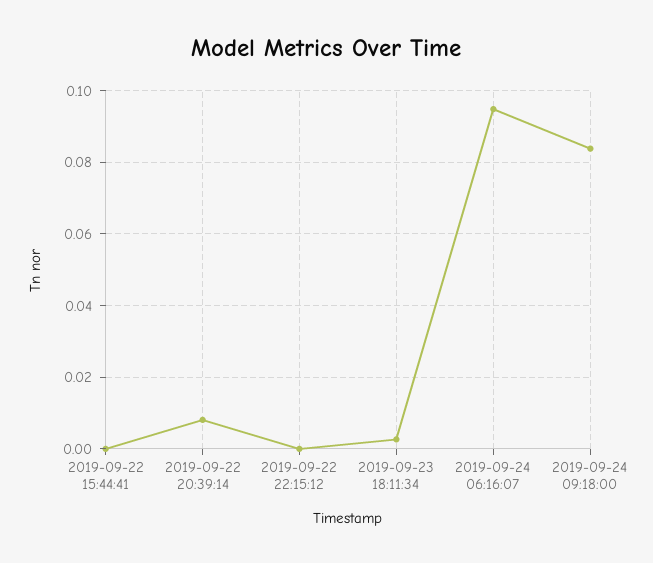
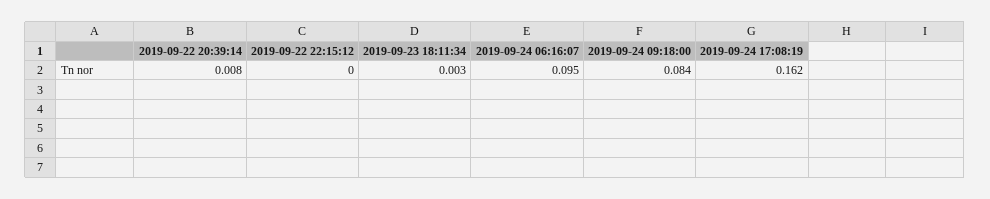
2019-09-22 15:44:41: 0 -> none
2019-09-24 17:08:19: none -> 0.162

